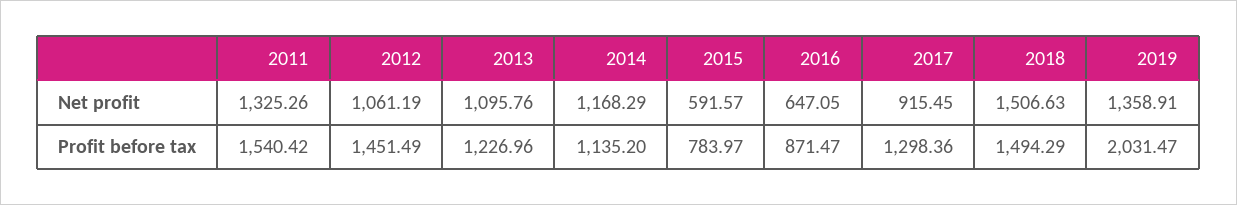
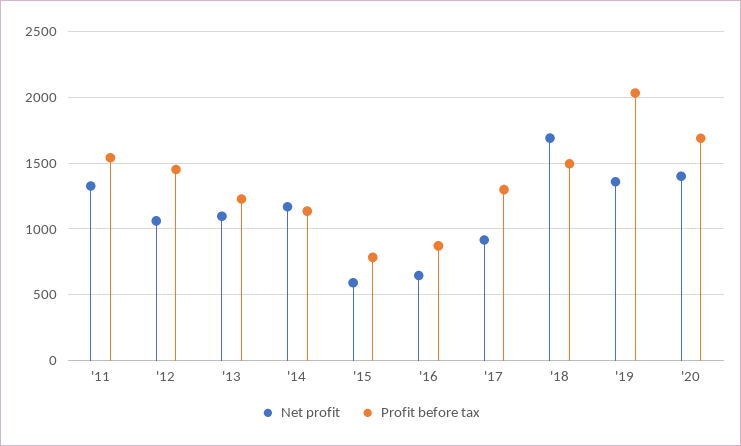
Net profit, 2018: 1506.63 -> 1700
Net profit, '20: none -> 1400
Profit before tax, '20: none -> 1700

